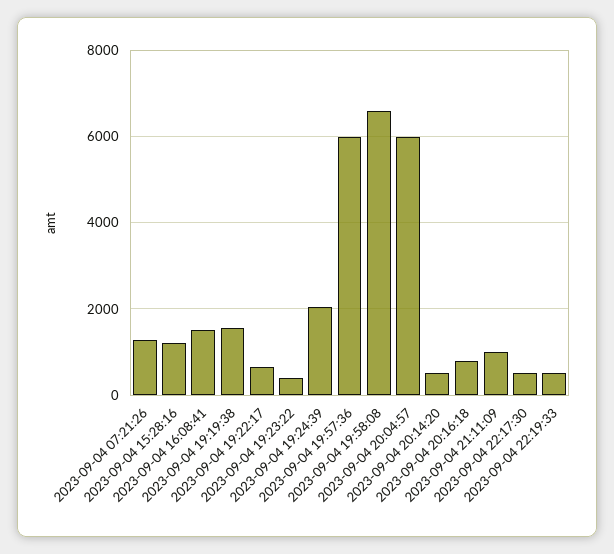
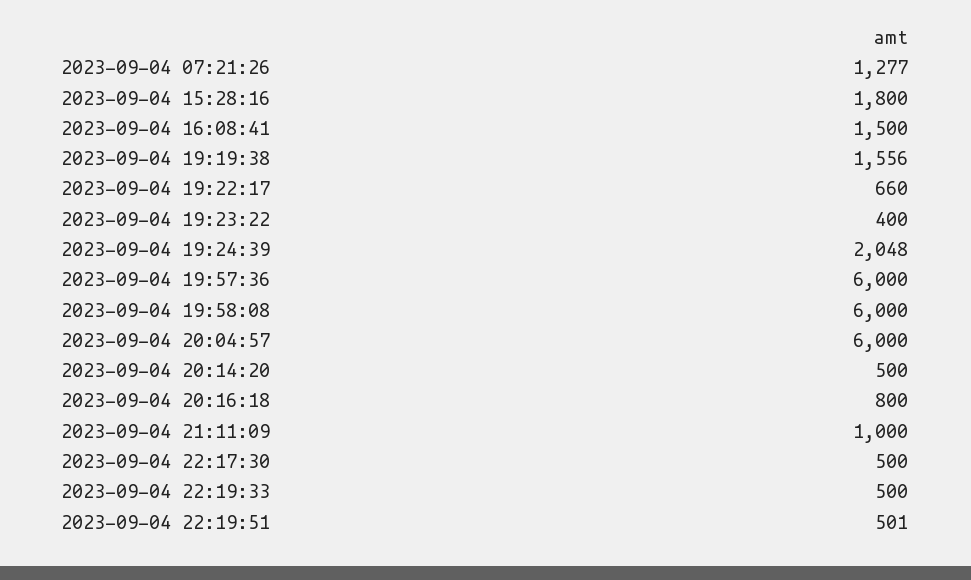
2023-09-04 15:28:16: 1200 -> 1800
2023-09-04 19:58:08: 6600 -> 6000
2023-09-04 22:19:51: none -> 501

